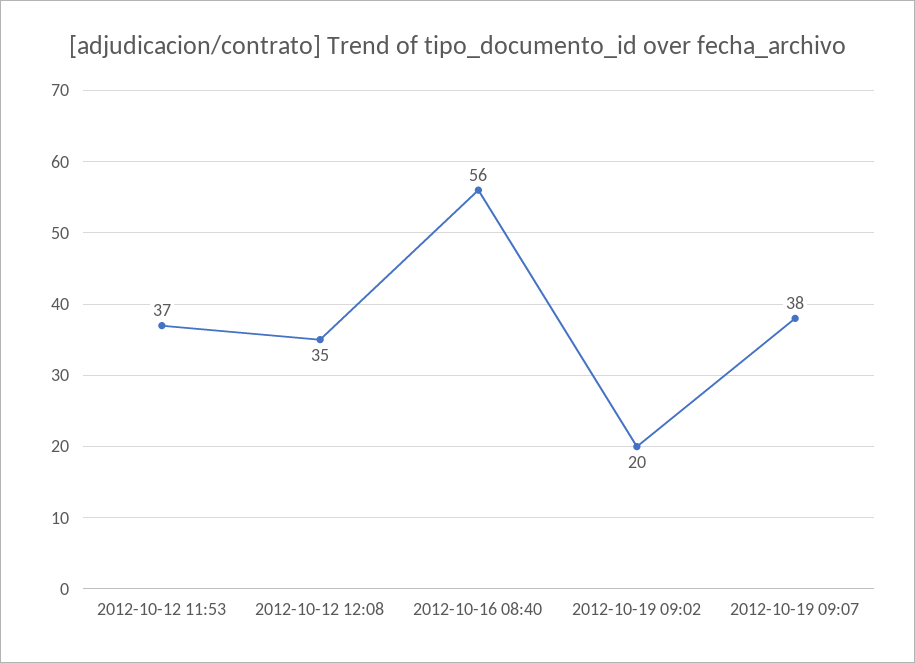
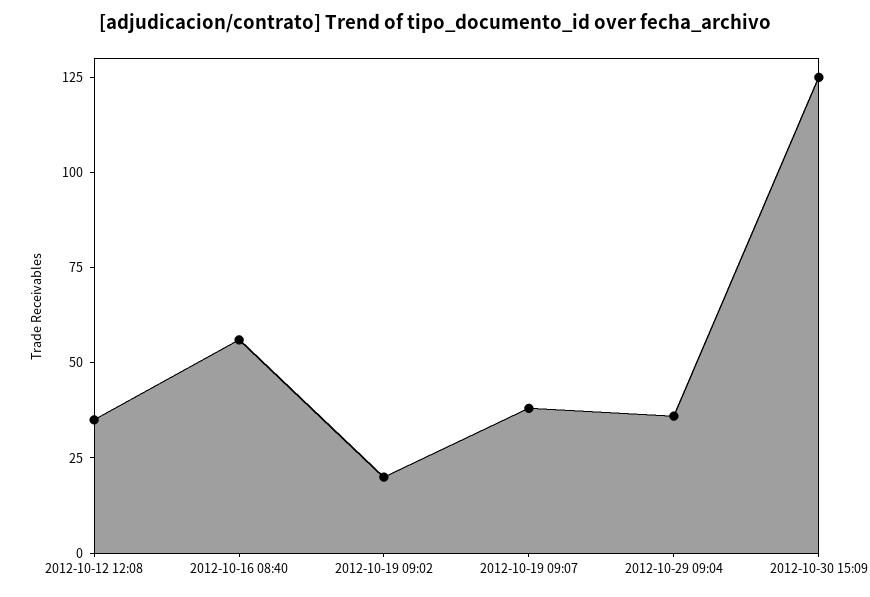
2012-10-12 11:53: 37 -> none
2012-10-29 09:04: none -> 35
2012-10-30 15:09: none -> 125

